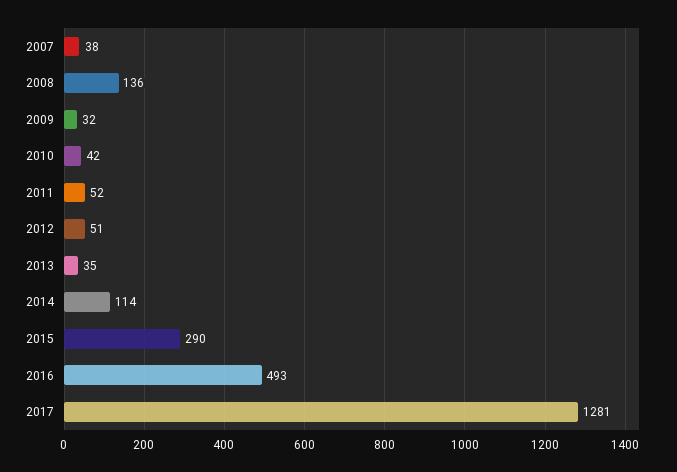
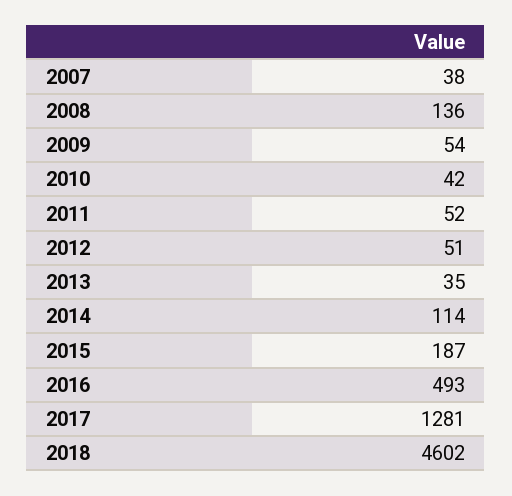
2009: 32 -> 54
2015: 290 -> 187
2018: none -> 4602

